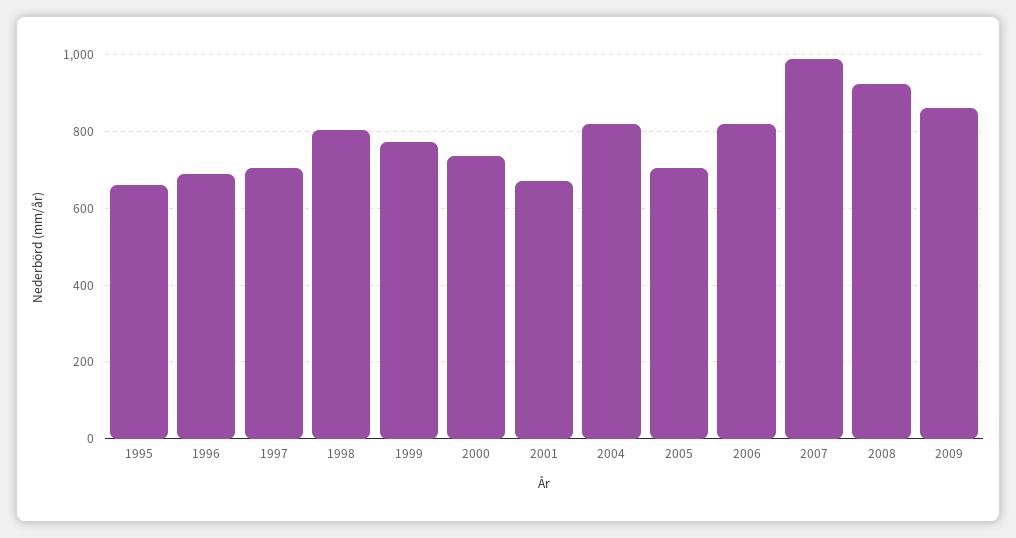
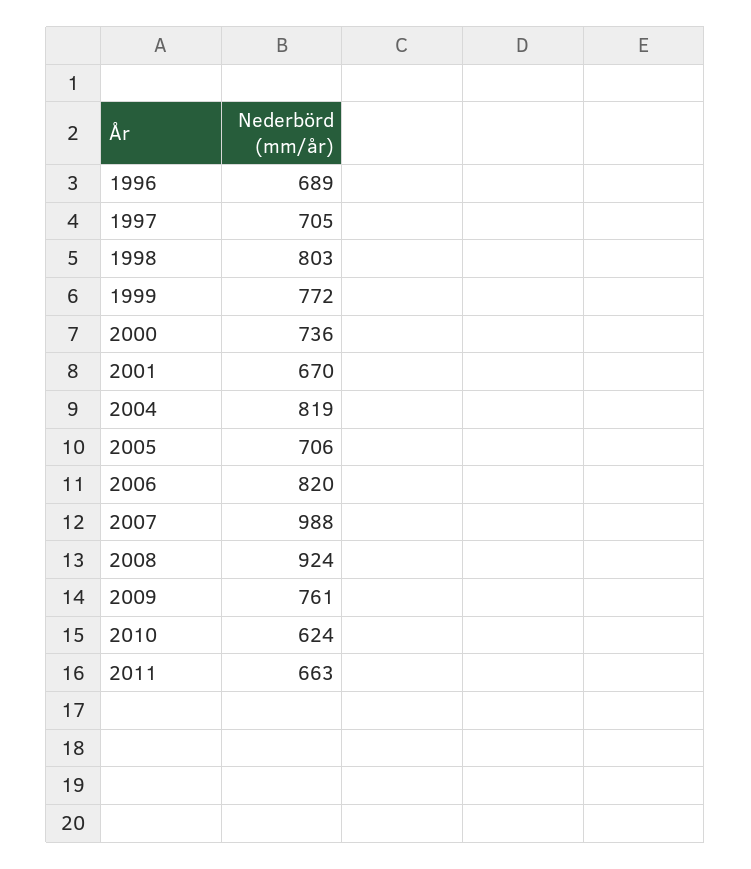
1995: 660 -> none
2009: 860 -> 761
2010: none -> 624
2011: none -> 663

